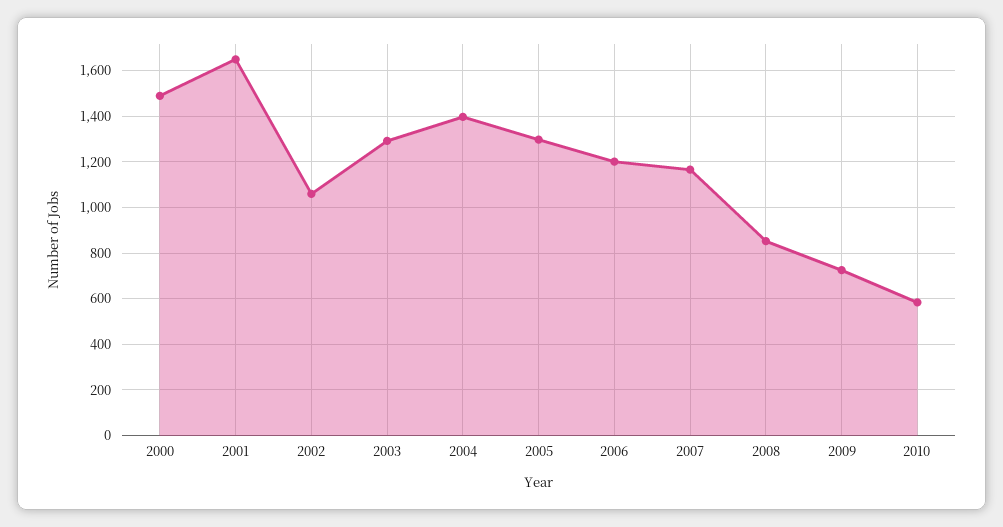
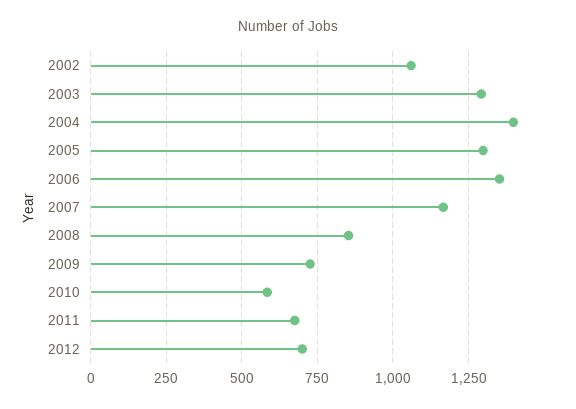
2000: 1500 -> none
2001: 1650 -> none
2006: 1200 -> 1350
2011: none -> 675
2012: none -> 700

